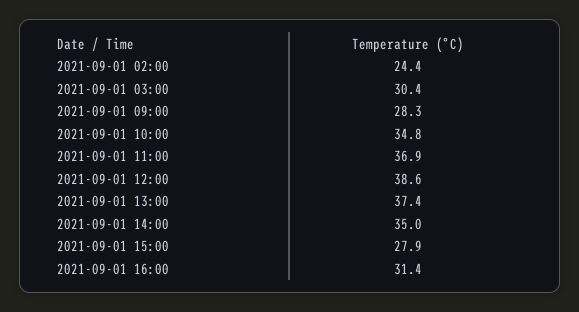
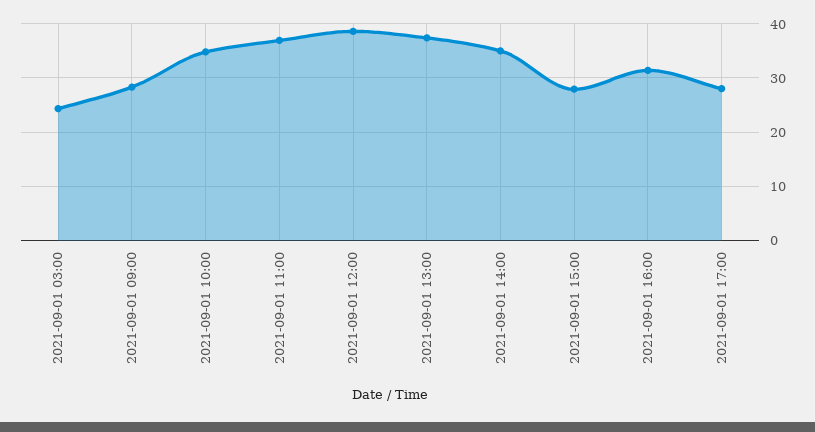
2021-09-01 02:00: 24.4 -> none
2021-09-01 03:00: 30.4 -> 24
2021-09-01 17:00: none -> 28

